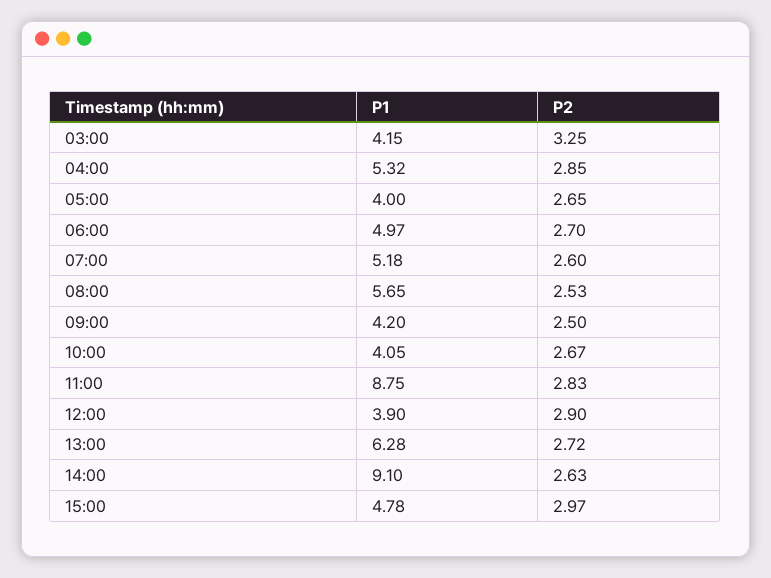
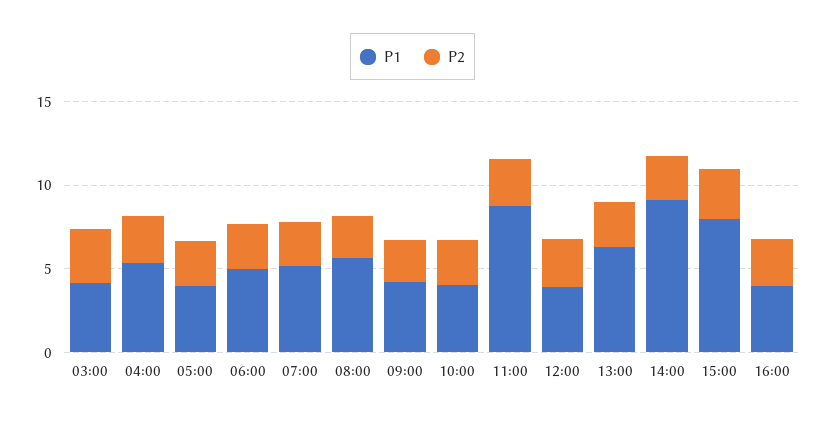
P1, 15:00: 4.78 -> 8
P1, 16:00: none -> 4
P2, 16:00: none -> 3

